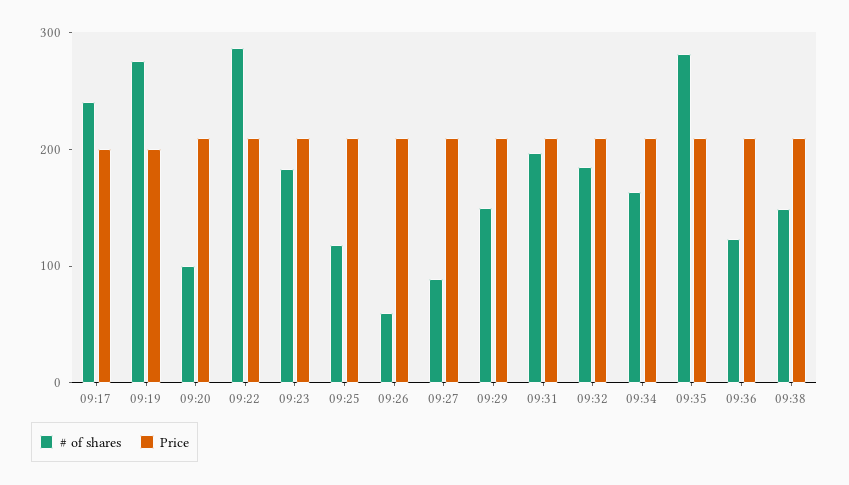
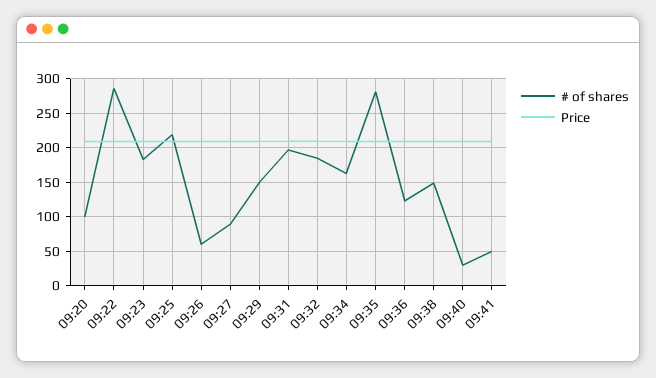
# of shares, 09:17: 240 -> none
Price, 09:17: 200 -> none
# of shares, 09:19: 280 -> none
Price, 09:19: 200 -> none
# of shares, 09:25: 120 -> 220
# of shares, 09:40: none -> 30
Price, 09:40: none -> 210
# of shares, 09:41: none -> 50
Price, 09:41: none -> 210

